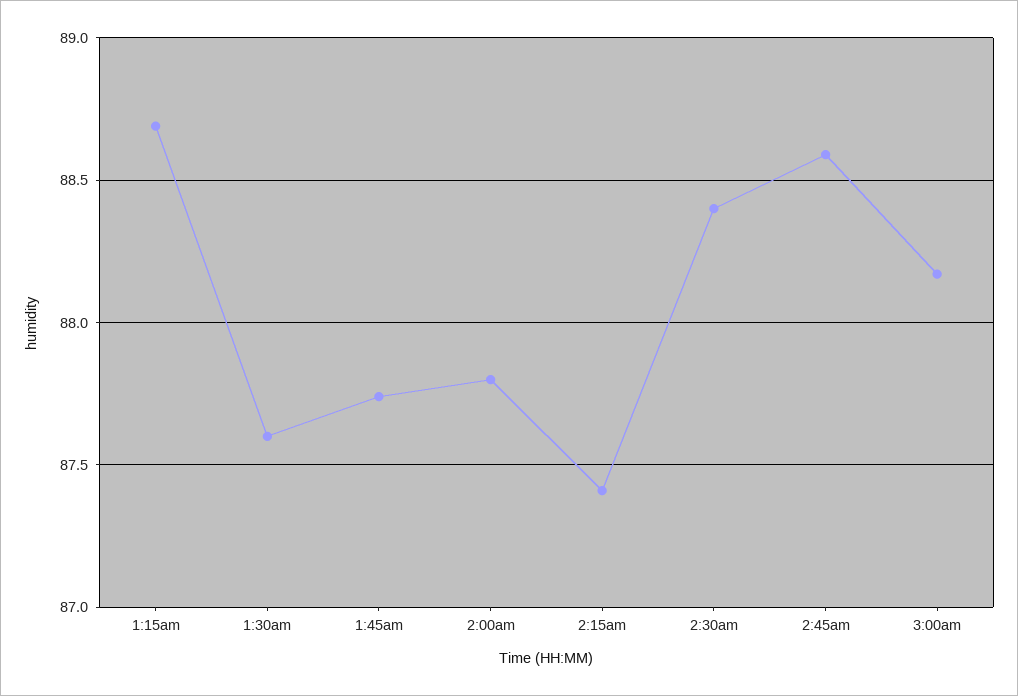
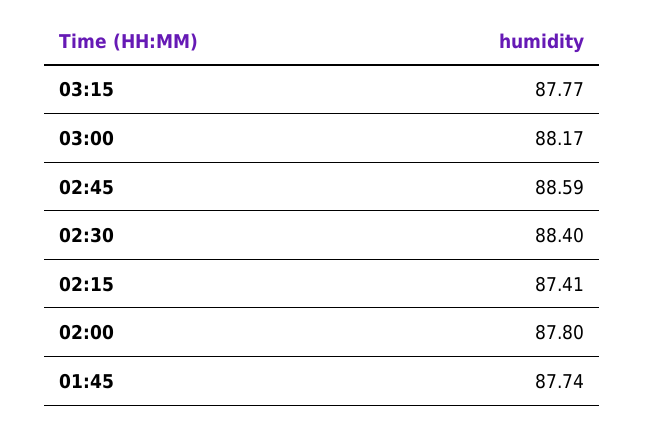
1:15am: 88.7 -> none
1:30am: 87.6 -> none
03:15: none -> 87.77

